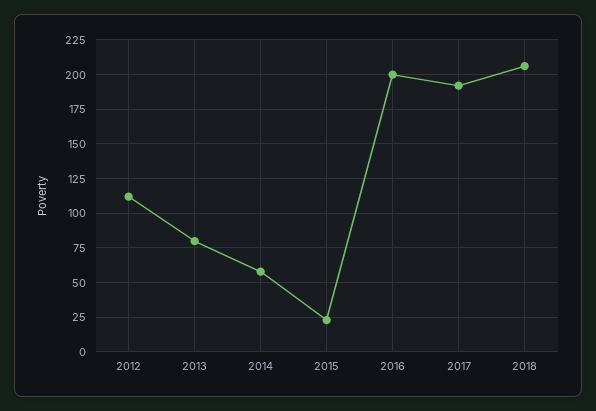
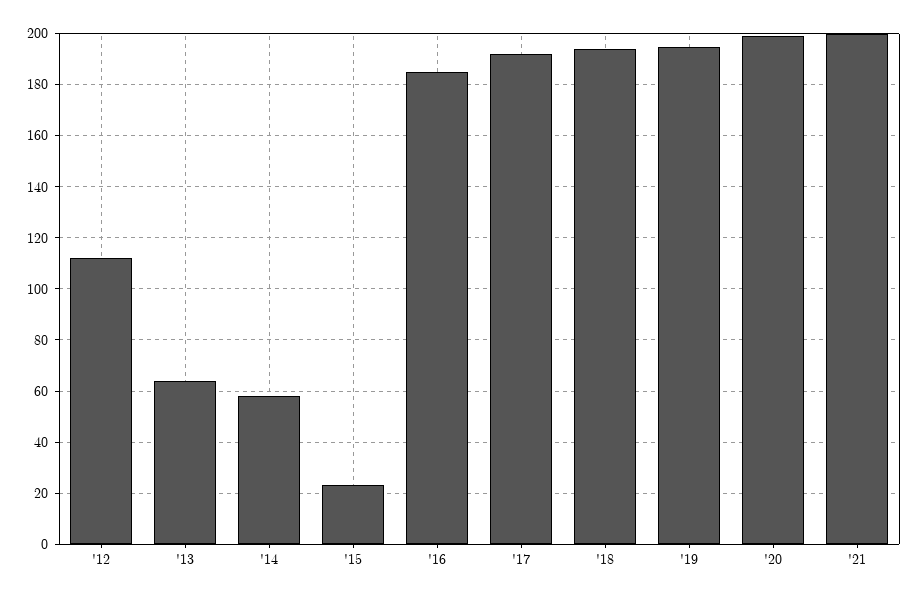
2013: 80 -> 65
2016: 200 -> 185
2018: 205 -> 195
'19: none -> 195
'20: none -> 200
'21: none -> 200

